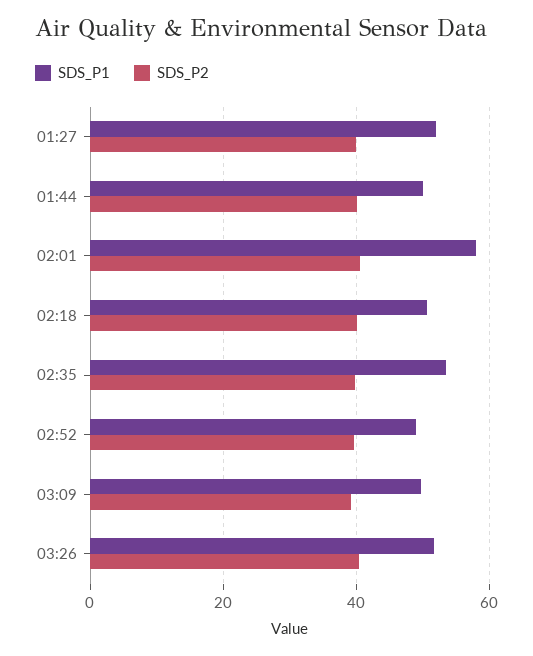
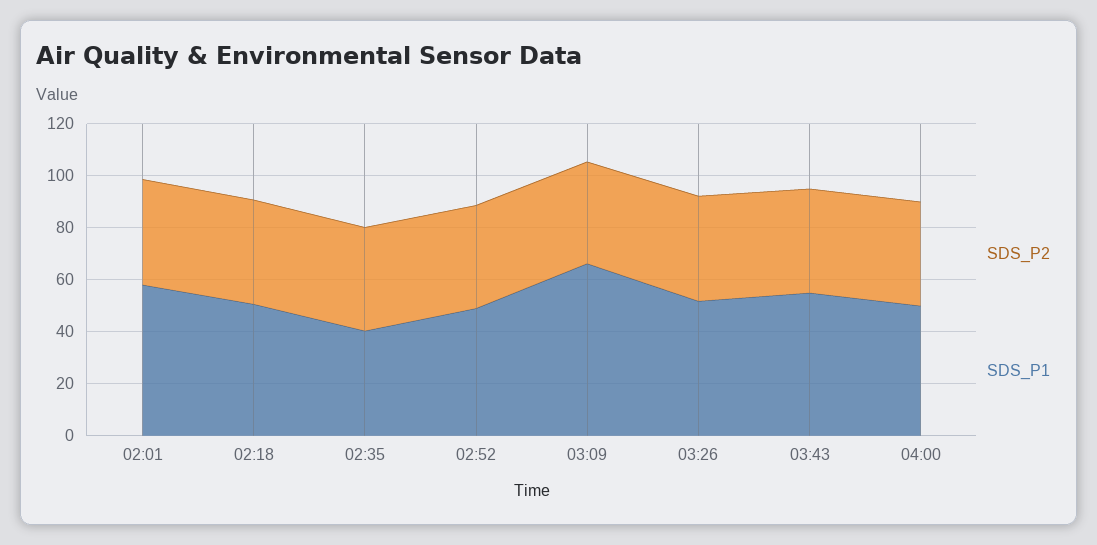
SDS_P1, 01:27: 52 -> none
SDS_P2, 01:27: 40 -> none
SDS_P1, 01:44: 50 -> none
SDS_P2, 01:44: 40 -> none
SDS_P1, 02:35: 54 -> 40
SDS_P1, 03:09: 50 -> 65
SDS_P2, 03:43: none -> 40
SDS_P1, 03:43: none -> 55
SDS_P2, 04:00: none -> 40
SDS_P1, 04:00: none -> 50

